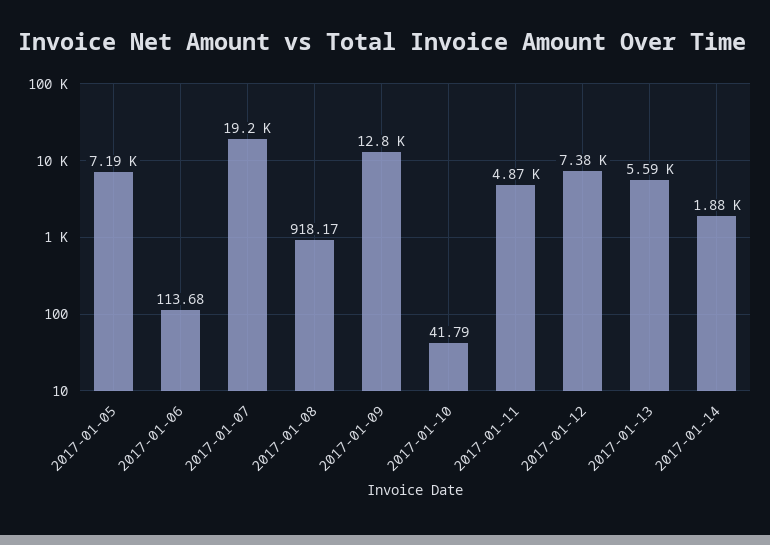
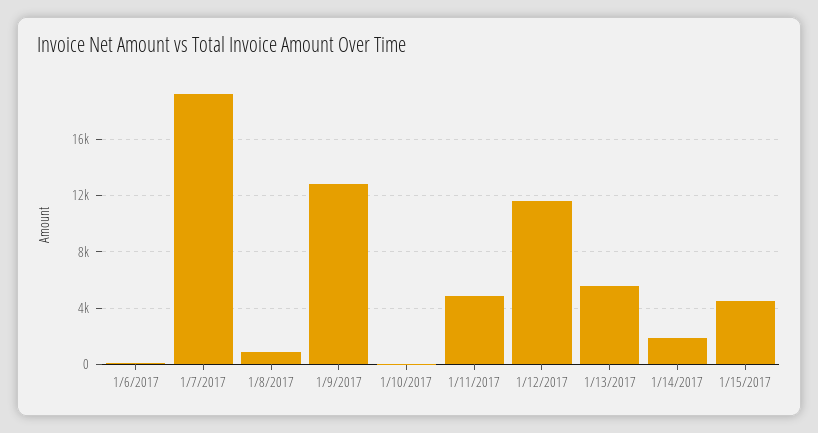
2017-01-05: 7190 -> none
2017-01-12: 7380 -> 11500
1/15/2017: none -> 4500

